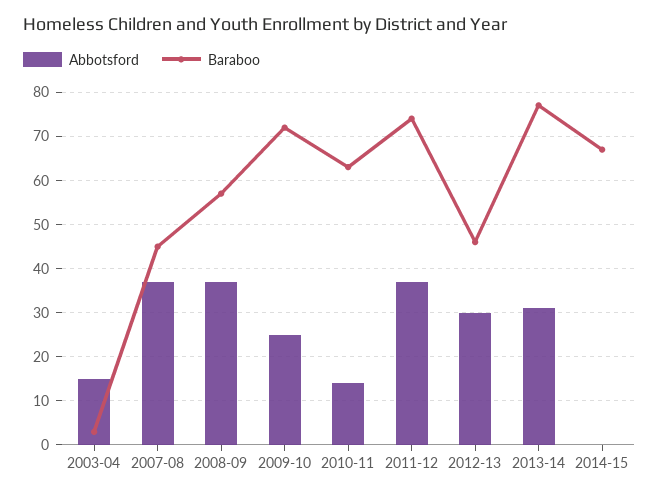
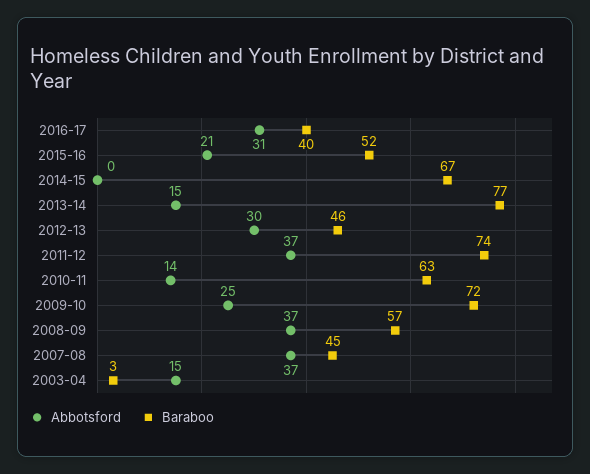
Abbotsford, 2013-14: 30 -> 15
Abbotsford, 2016-17: none -> 31
Baraboo, 2016-17: none -> 40
Abbotsford, 2015-16: none -> 21
Baraboo, 2015-16: none -> 52

